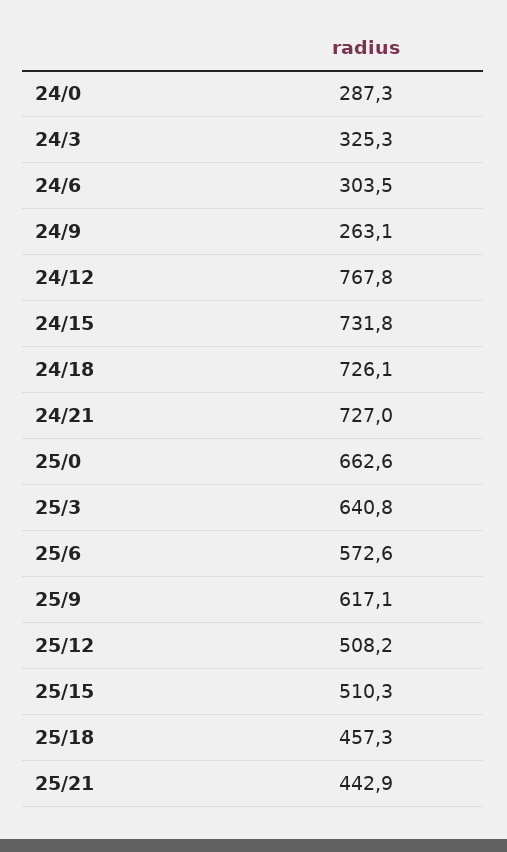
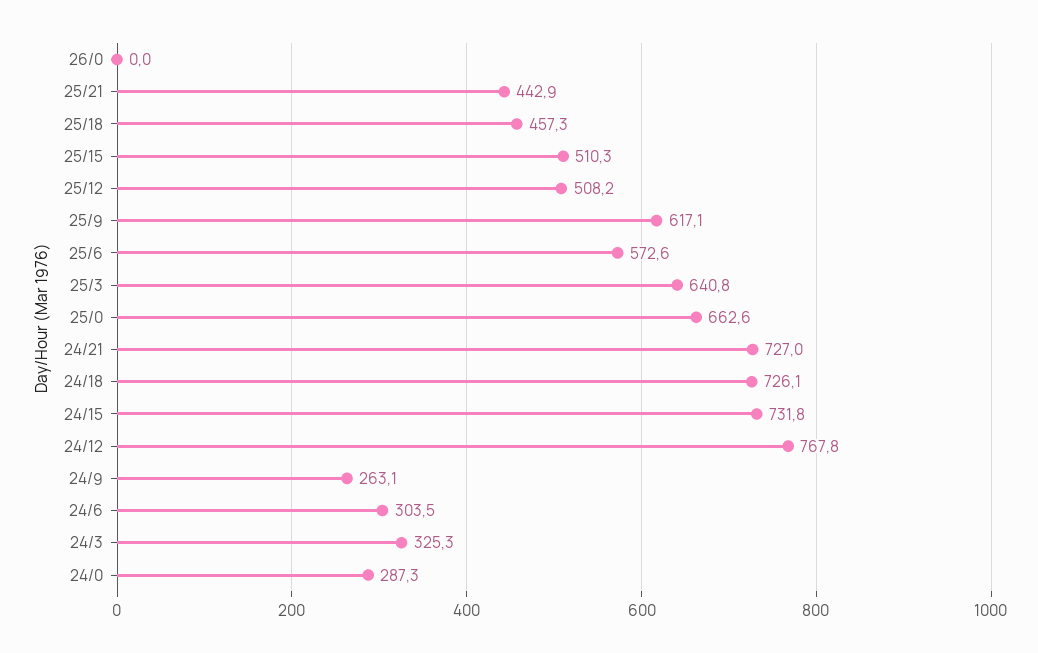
26/0: none -> 0

